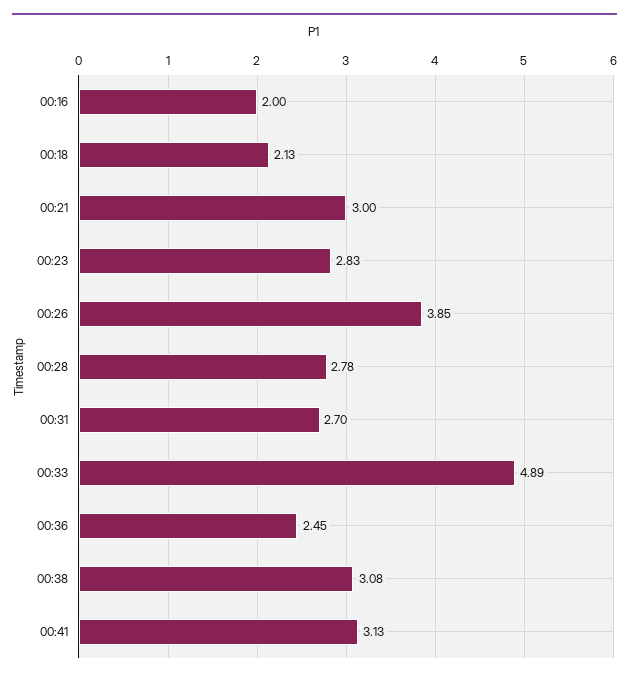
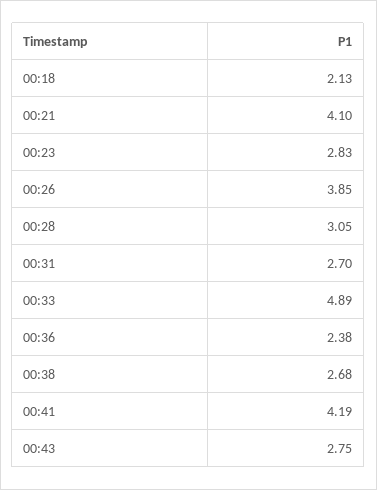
00:16: 2 -> none
00:21: 3 -> 4.1
00:28: 2.78 -> 3.05
00:36: 2.45 -> 2.38
00:38: 3.08 -> 2.68
00:41: 3.13 -> 4.19
00:43: none -> 2.75

